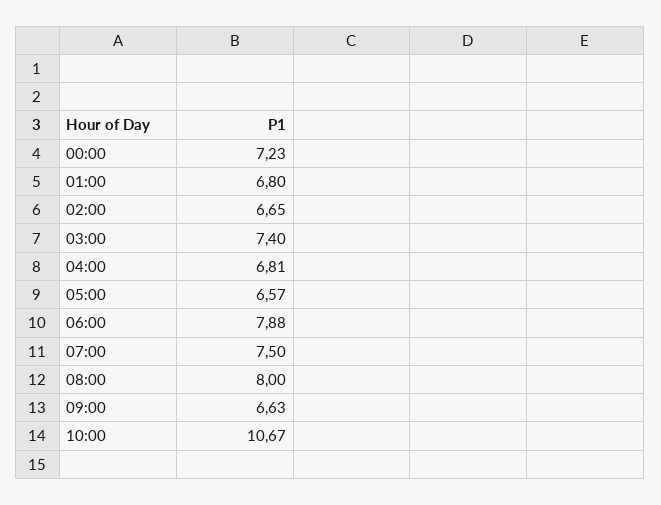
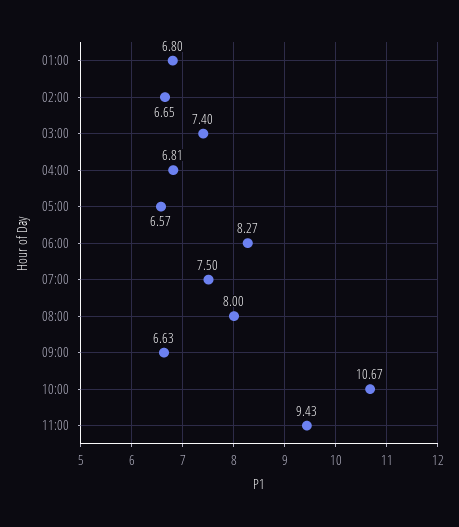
00:00: 7.23 -> none
06:00: 7.88 -> 8.27
11:00: none -> 9.43

